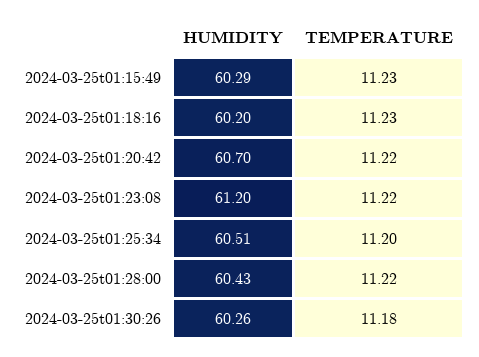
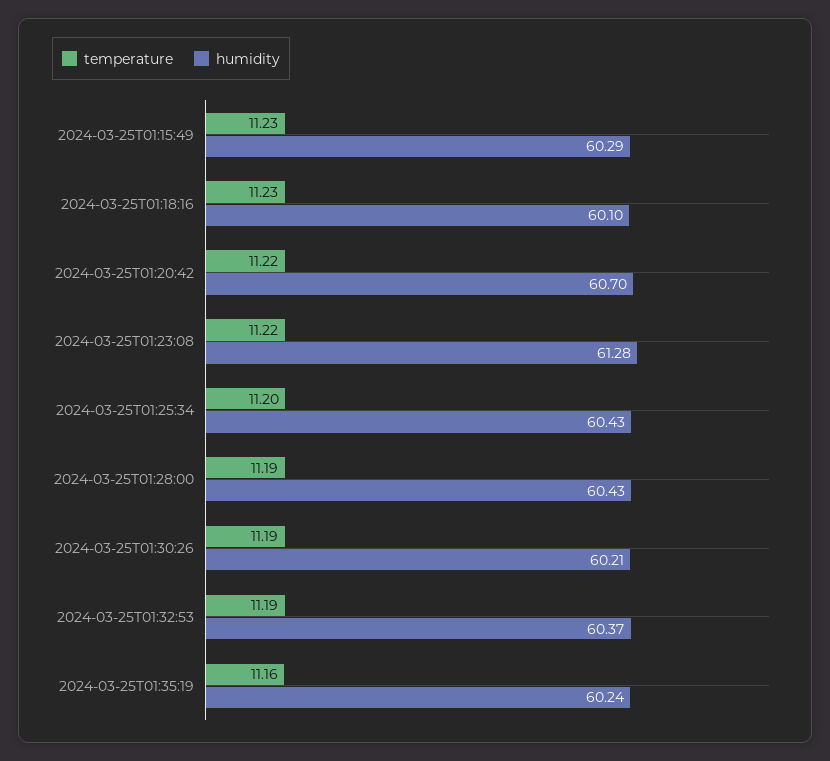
HUMIDITY, 2024-03-25t01:18:16: 60.2 -> 60.1
HUMIDITY, 2024-03-25t01:23:08: 61.2 -> 61.28
HUMIDITY, 2024-03-25t01:25:34: 60.51 -> 60.43
TEMPERATURE, 2024-03-25t01:28:00: 11.22 -> 11.19
HUMIDITY, 2024-03-25t01:30:26: 60.26 -> 60.21
TEMPERATURE, 2024-03-25t01:30:26: 11.18 -> 11.19
TEMPERATURE, 2024-03-25T01:32:53: none -> 11.19
HUMIDITY, 2024-03-25T01:32:53: none -> 60.37
TEMPERATURE, 2024-03-25T01:35:19: none -> 11.16
HUMIDITY, 2024-03-25T01:35:19: none -> 60.24

